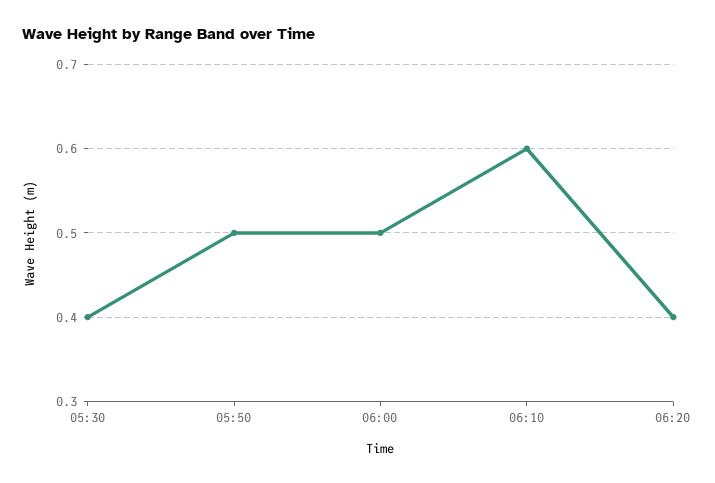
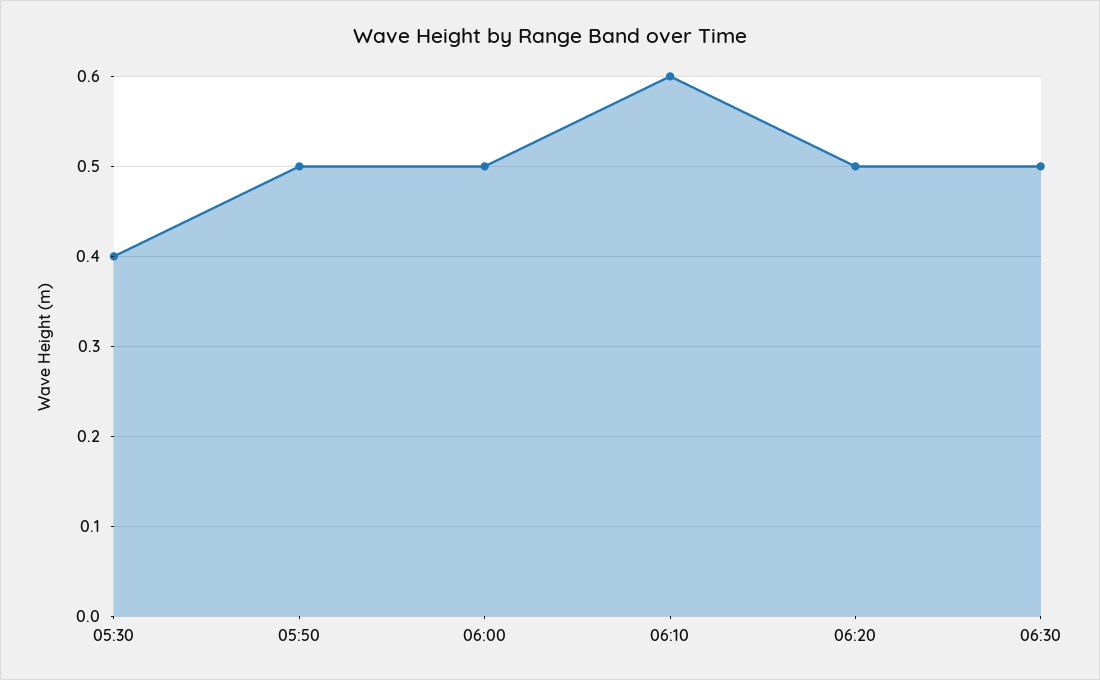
06:20: 0.4 -> 0.5
06:30: none -> 0.5

